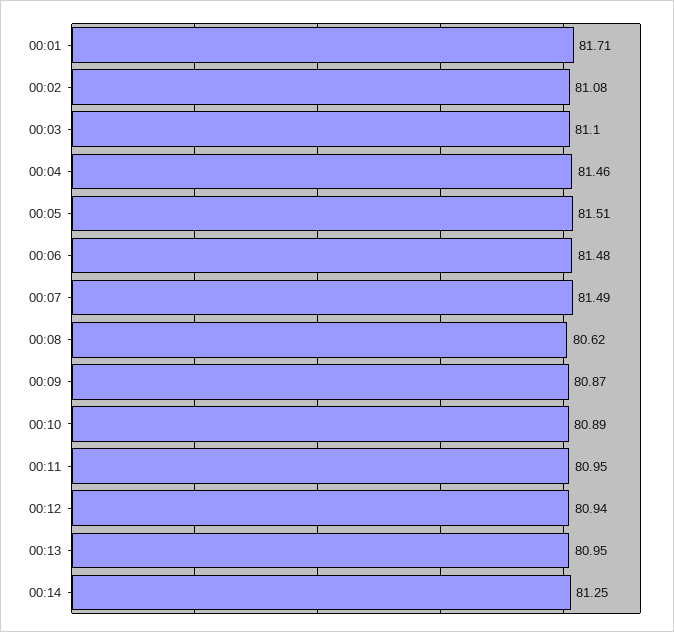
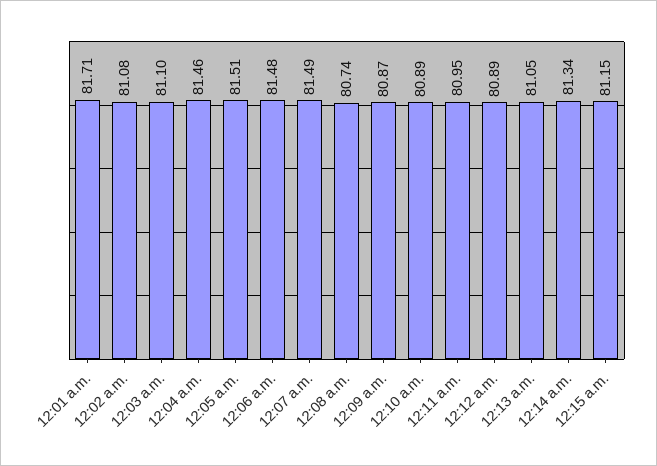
00:08: 80.62 -> 80.74
00:12: 80.94 -> 80.89
00:13: 80.95 -> 81.05
00:14: 81.25 -> 81.34
12:15 a.m.: none -> 81.15

